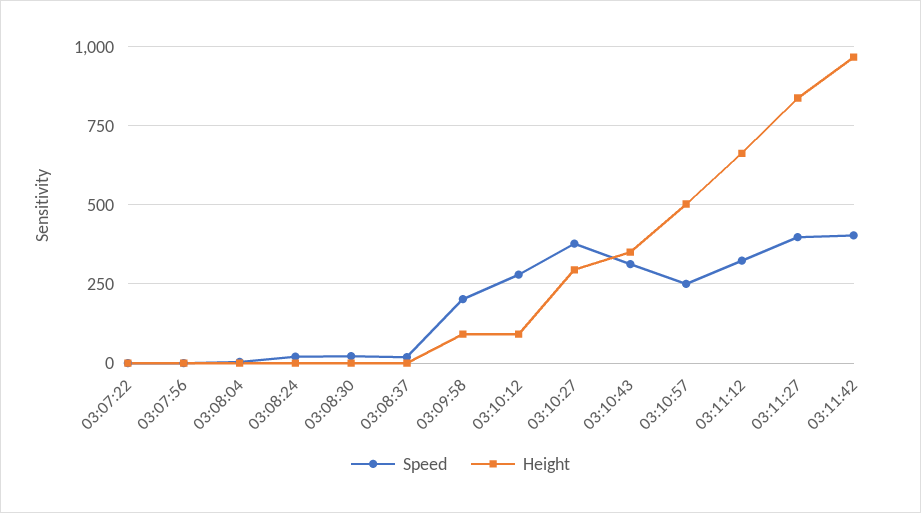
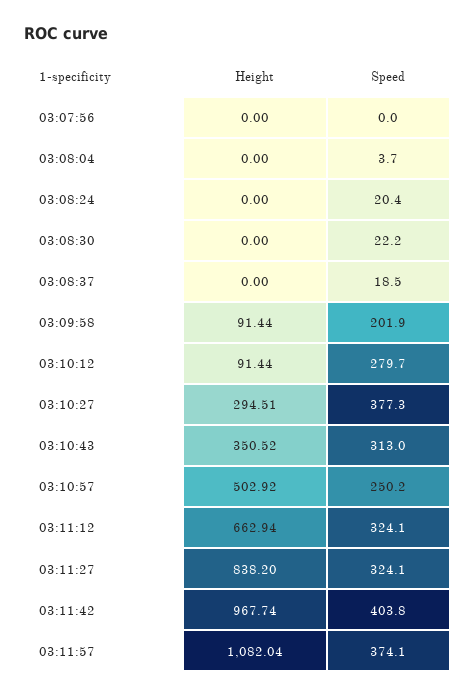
Speed, 03:07:22: 0 -> none
Height, 03:07:22: 0 -> none
Speed, 03:11:27: 400 -> 324.1
Height, 03:11:57: none -> 1082.04
Speed, 03:11:57: none -> 374.1

